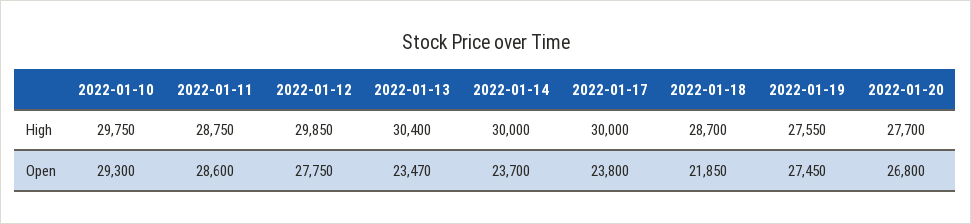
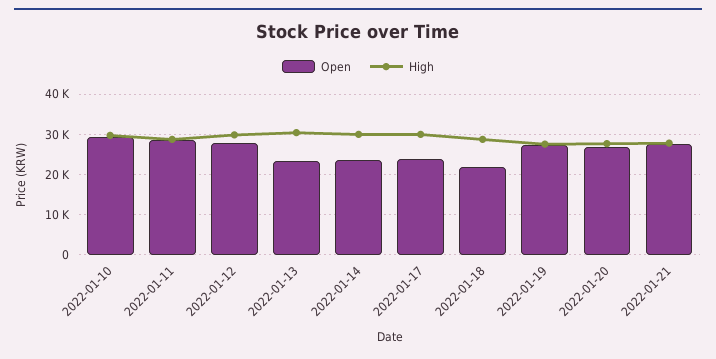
Open, 2022-01-21: none -> 28000
High, 2022-01-21: none -> 28000

